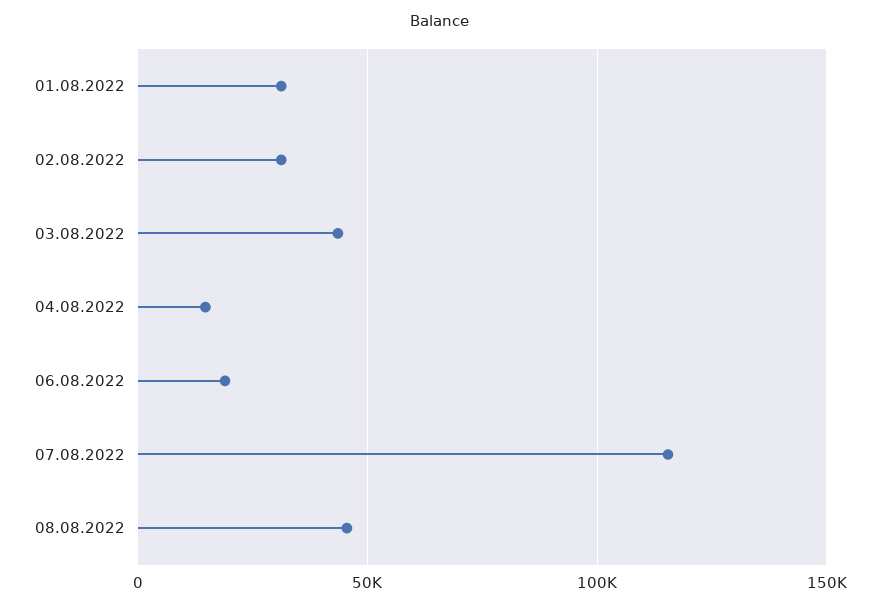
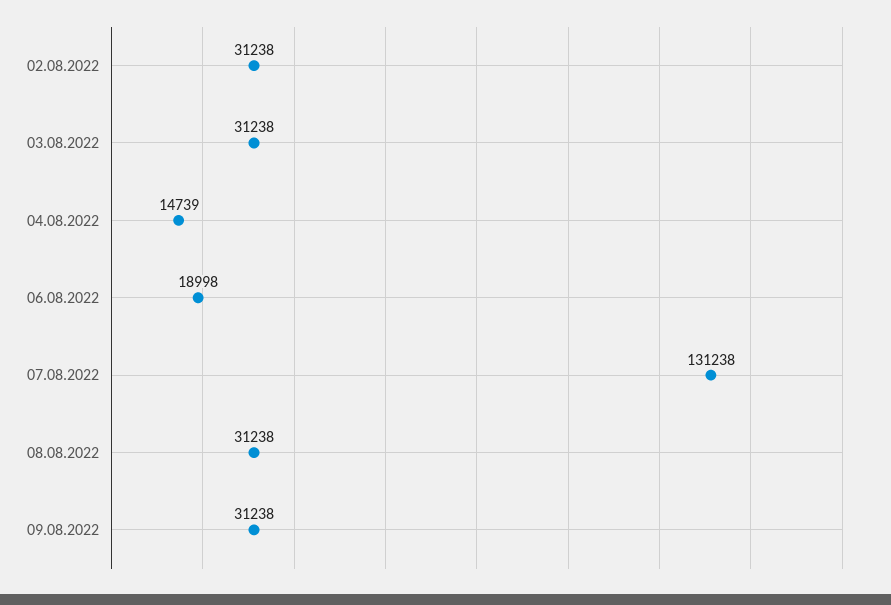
01.08.2022: 30000 -> none
03.08.2022: 45000 -> 31238
07.08.2022: 115000 -> 131238
08.08.2022: 45000 -> 31238
09.08.2022: none -> 31238

